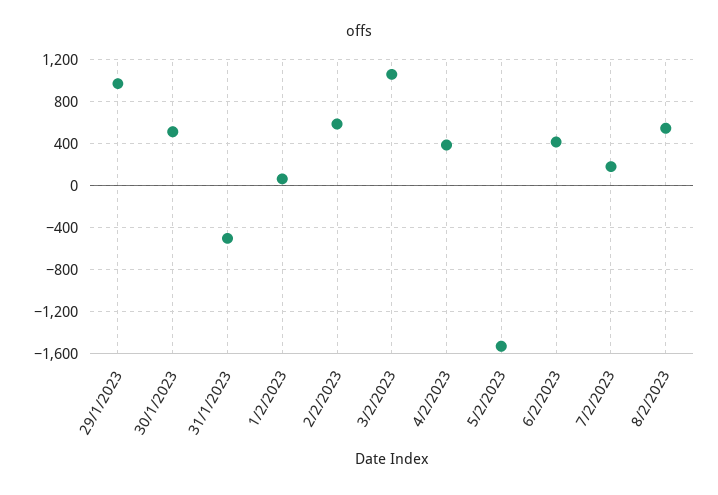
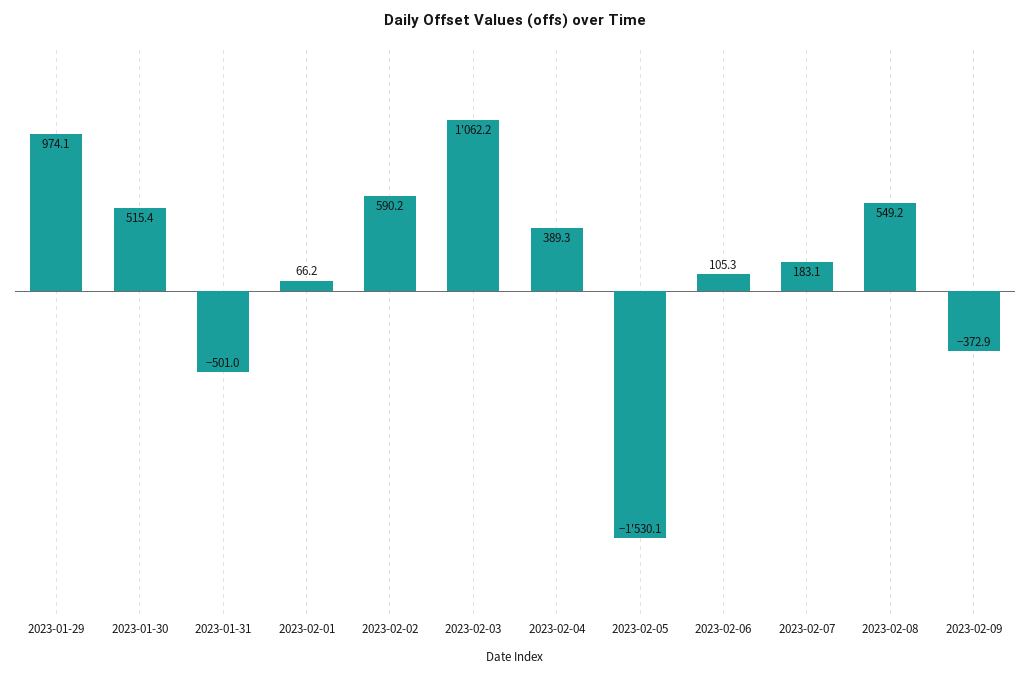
6/2/2023: 400 -> 105.3
2023-02-09: none -> -372.9

